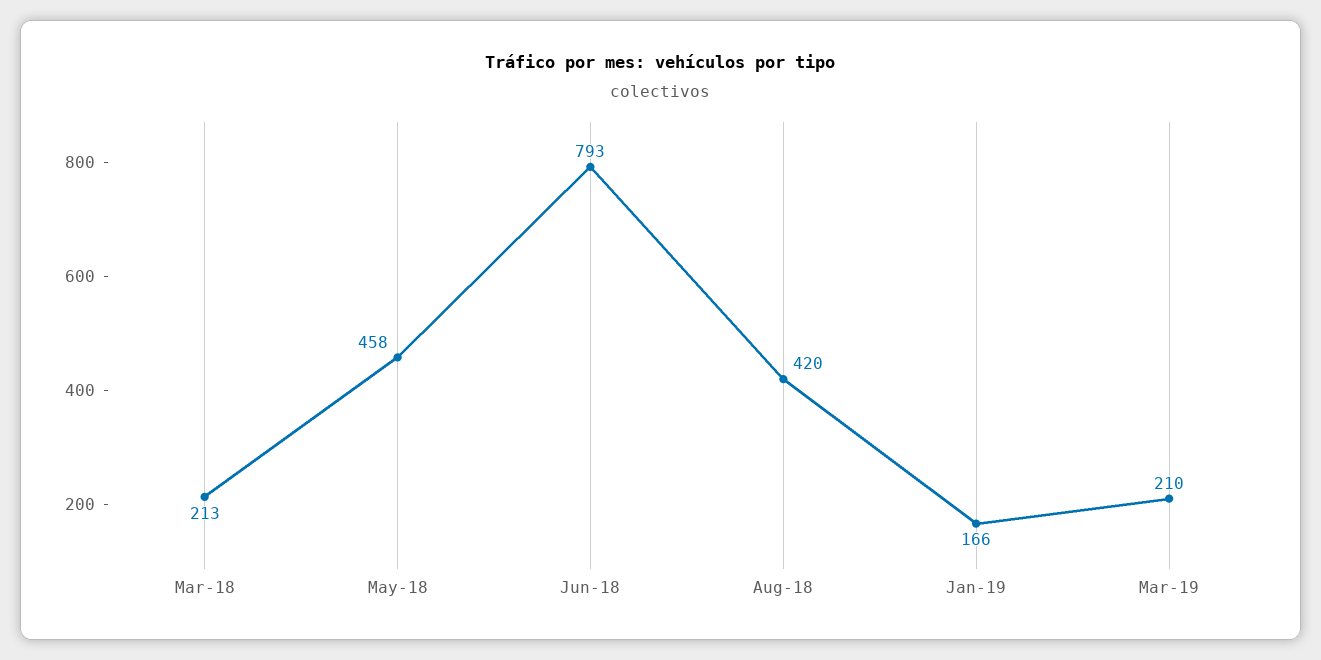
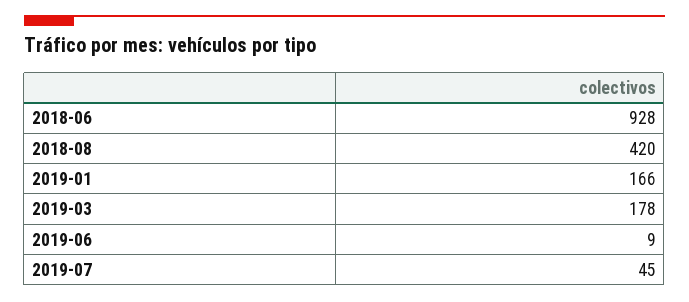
Mar-18: 213 -> none
May-18: 458 -> none
Jun-18: 793 -> 928
Mar-19: 210 -> 178
2019-06: none -> 9
2019-07: none -> 45

